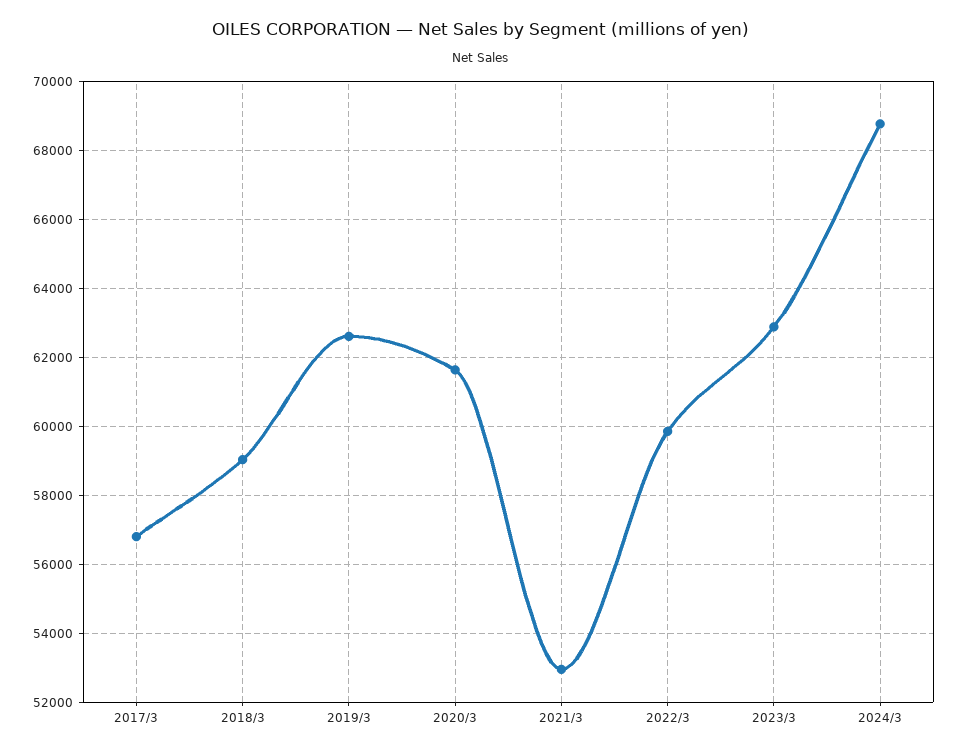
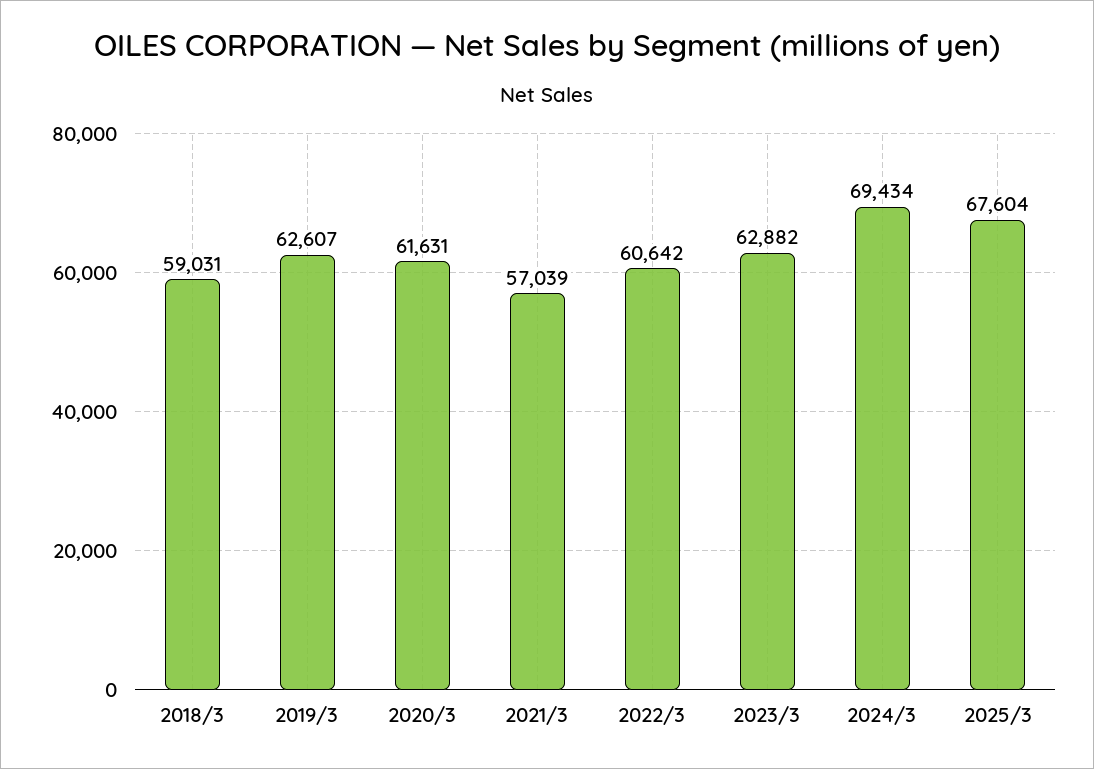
2017/3: 56800 -> none
2021/3: 53000 -> 57039
2022/3: 59800 -> 60642
2024/3: 68800 -> 69434
2025/3: none -> 67604

